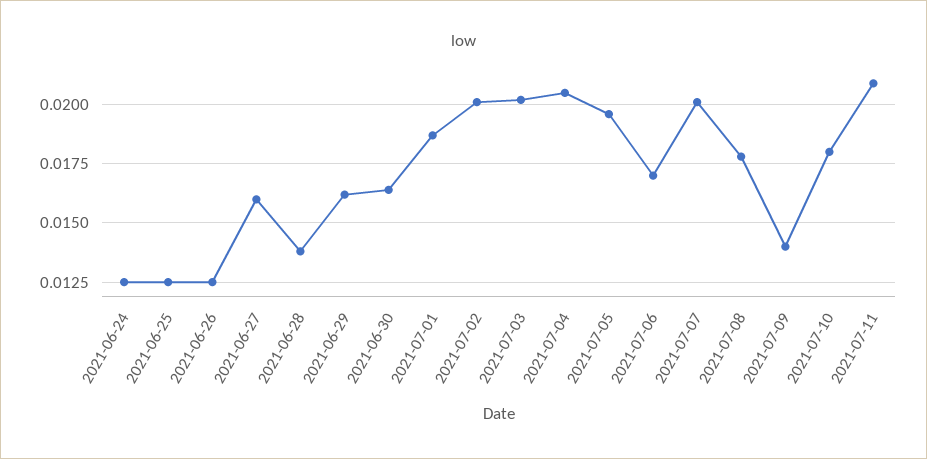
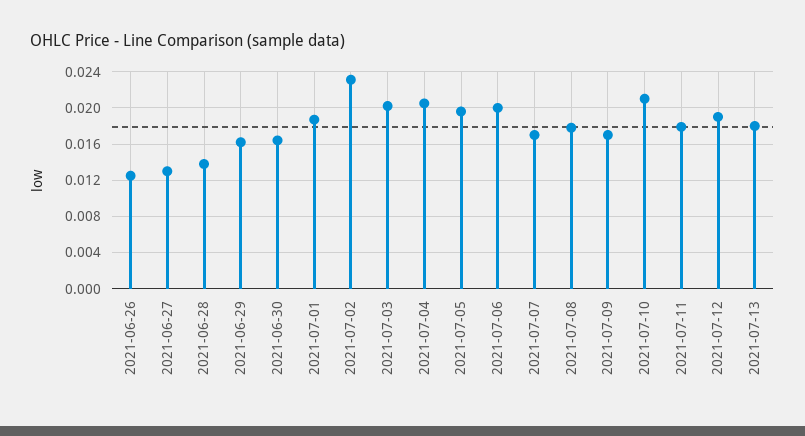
2021-06-24: 0.0125 -> none
2021-06-25: 0.0125 -> none
2021-06-27: 0.016 -> 0.013
2021-07-02: 0.02 -> 0.023
2021-07-06: 0.017 -> 0.02
2021-07-07: 0.02 -> 0.017
2021-07-09: 0.014 -> 0.017
2021-07-10: 0.018 -> 0.021
2021-07-11: 0.021 -> 0.018
2021-07-12: none -> 0.019
2021-07-13: none -> 0.018

